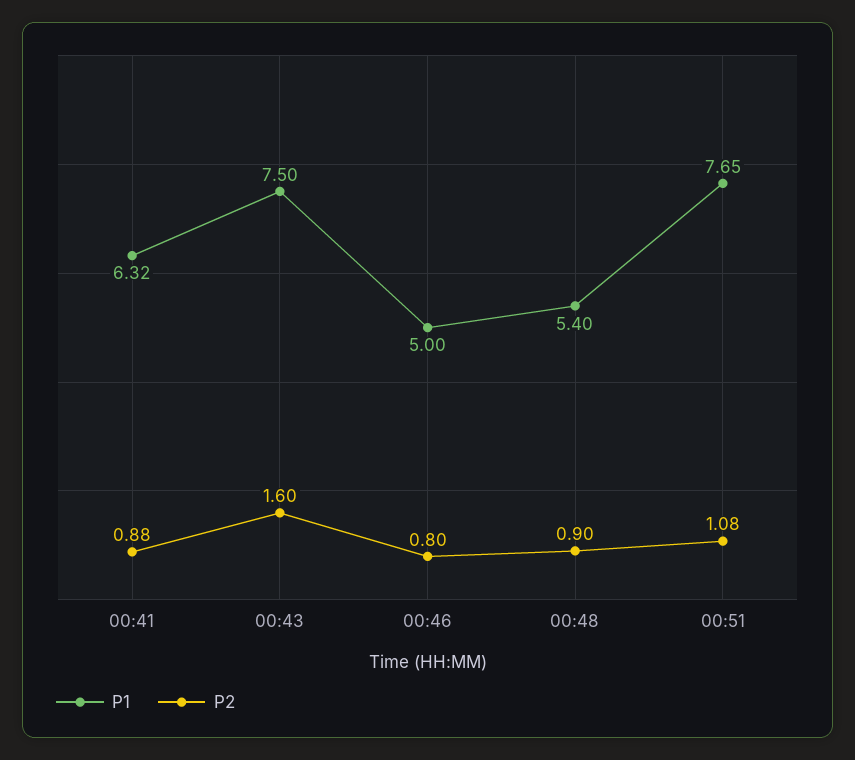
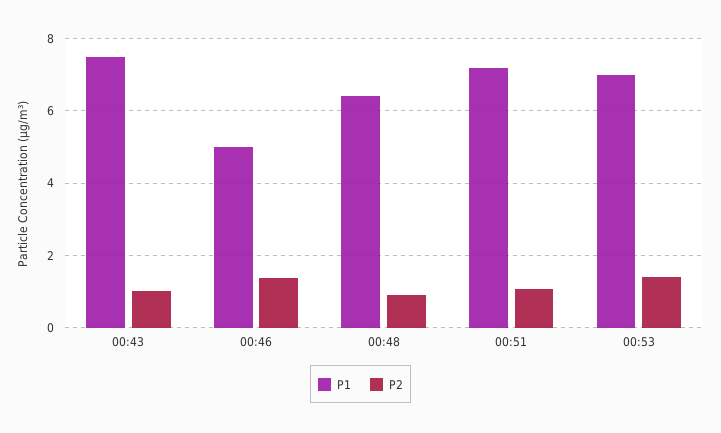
P1, 00:41: 6.32 -> none
P2, 00:41: 0.88 -> none
P2, 00:43: 1.6 -> 1
P2, 00:46: 0.8 -> 1.4
P1, 00:48: 5.4 -> 6.4
P1, 00:51: 7.65 -> 7.2
P1, 00:53: none -> 7
P2, 00:53: none -> 1.4

